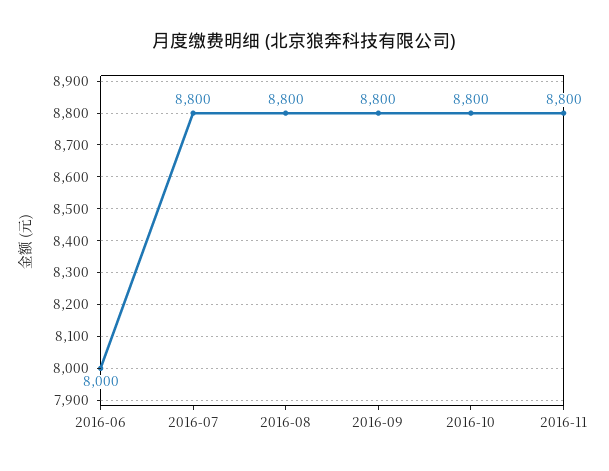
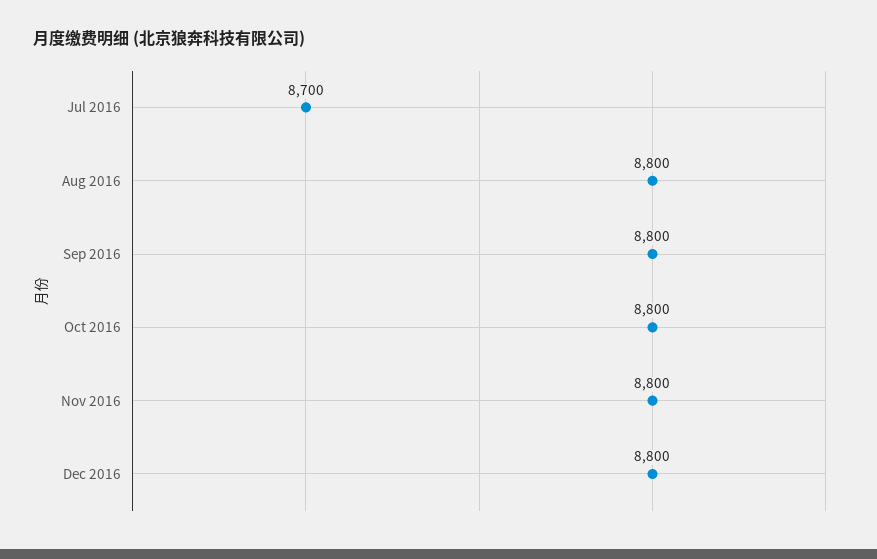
2016-06: 8000 -> none
2016-07: 8800 -> 8700
Dec 2016: none -> 8800

